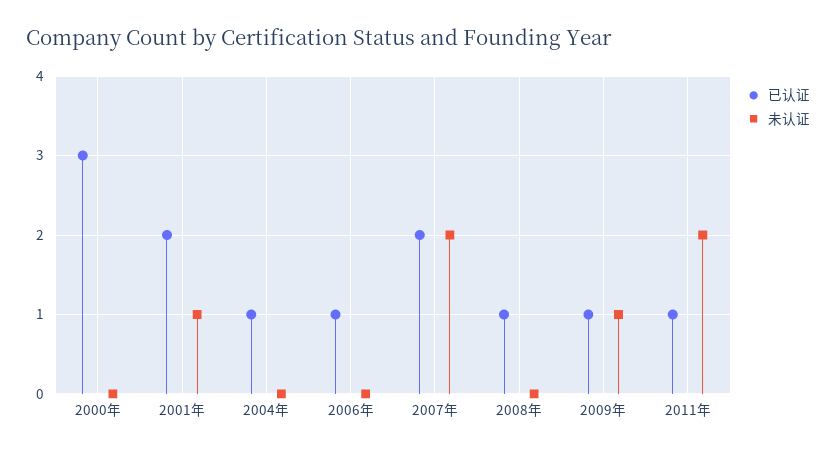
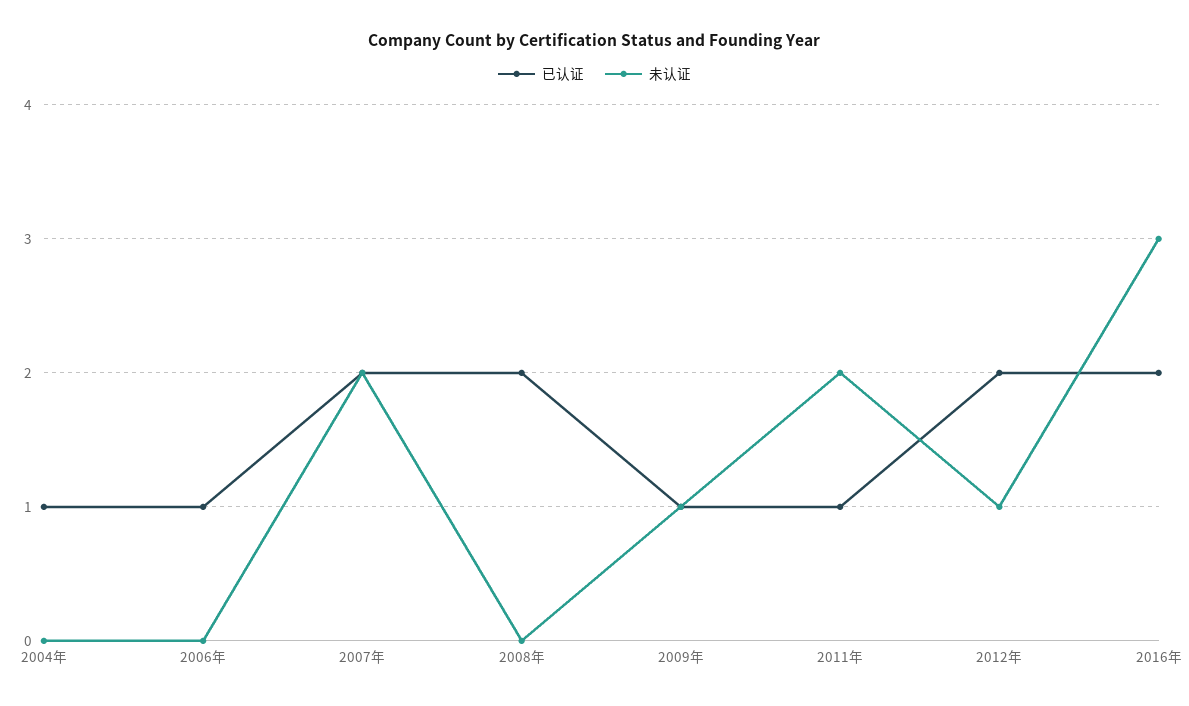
已认证, 2000年: 3 -> none
未认证, 2000年: 0 -> none
已认证, 2001年: 2 -> none
未认证, 2001年: 1 -> none
已认证, 2008年: 1 -> 2
已认证, 2012年: none -> 2
未认证, 2012年: none -> 1
已认证, 2016年: none -> 2
未认证, 2016年: none -> 3

